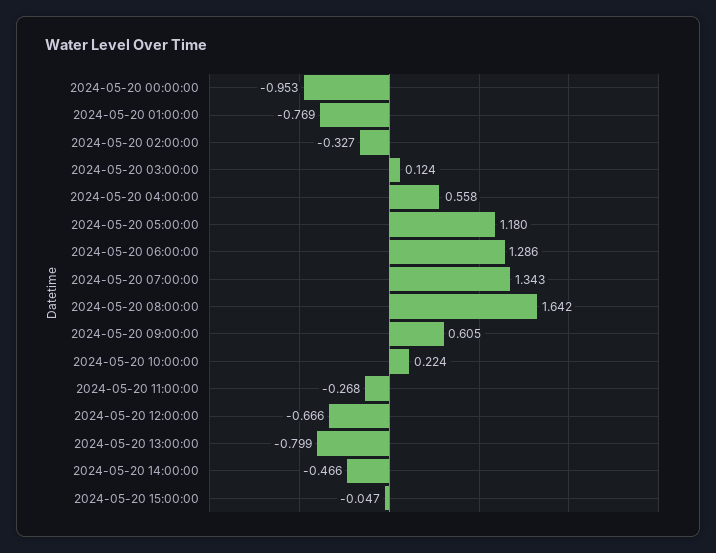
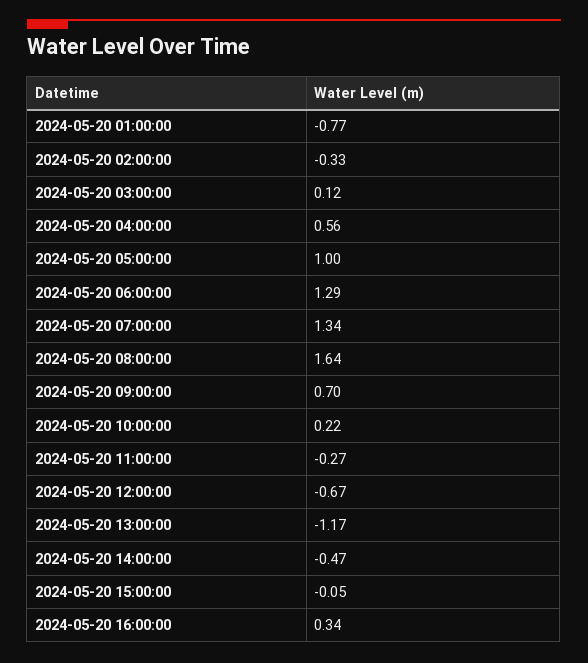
2024-05-20 00:00:00: -0.953 -> none
2024-05-20 05:00:00: 1.18 -> 1
2024-05-20 09:00:00: 0.605 -> 0.7
2024-05-20 13:00:00: -0.799 -> -1.17
2024-05-20 16:00:00: none -> 0.34

